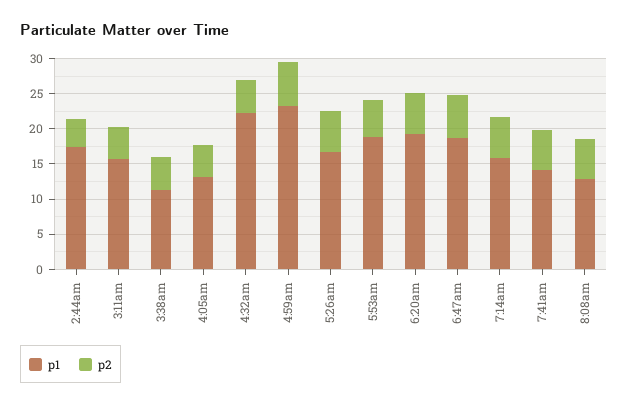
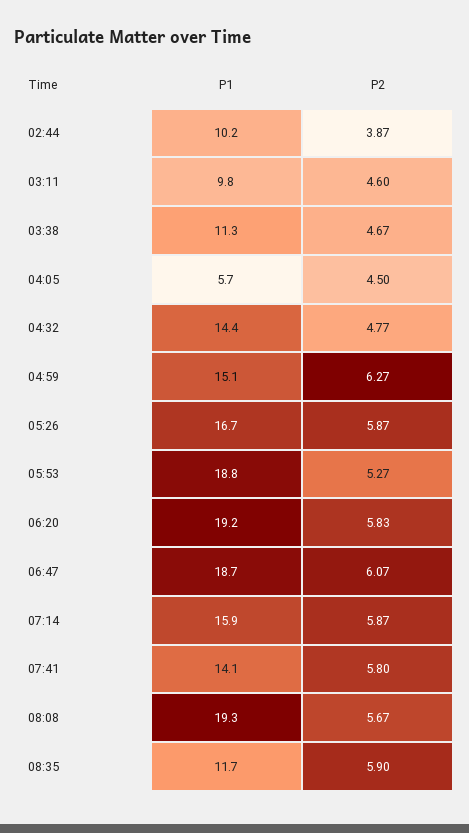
p1, 2:44am: 17.5 -> 10.2
p1, 3:11am: 15 -> 9.8
p1, 4:05am: 12.5 -> 5.7
p1, 4:32am: 22.5 -> 14.4
p1, 4:59am: 22.5 -> 15.1
p1, 8:08am: 12.5 -> 19.3
p1, 08:35: none -> 11.7
p2, 08:35: none -> 5.9

